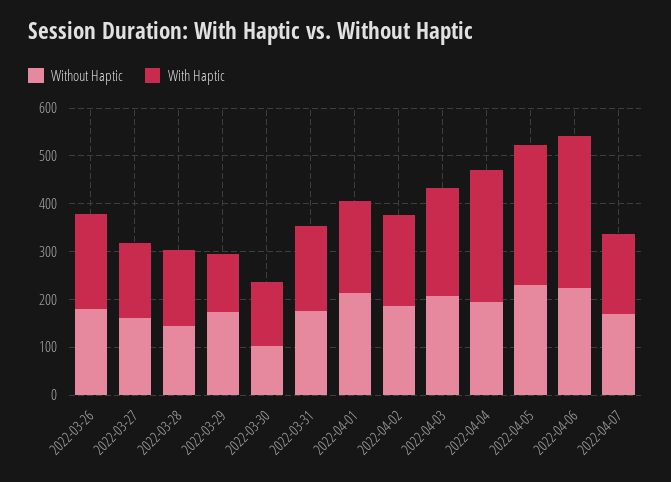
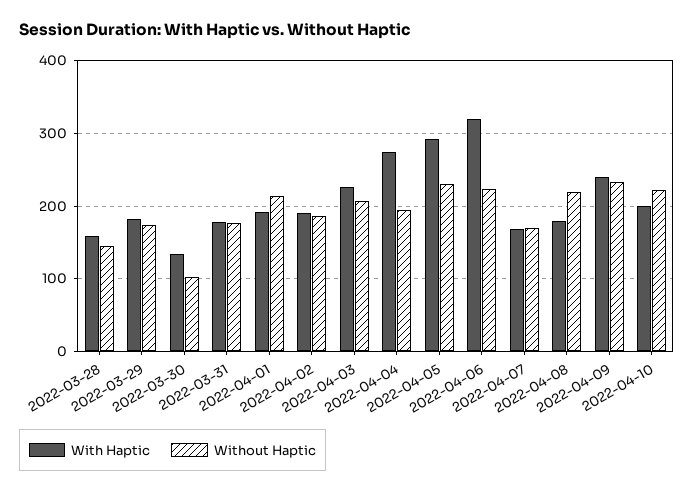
Without Haptic, 2022-03-26: 180 -> none
With Haptic, 2022-03-26: 200 -> none
Without Haptic, 2022-03-27: 160 -> none
With Haptic, 2022-03-27: 160 -> none
With Haptic, 2022-03-29: 120 -> 180
With Haptic, 2022-04-08: none -> 180
Without Haptic, 2022-04-08: none -> 220
With Haptic, 2022-04-09: none -> 240
Without Haptic, 2022-04-09: none -> 230
With Haptic, 2022-04-10: none -> 200
Without Haptic, 2022-04-10: none -> 220

